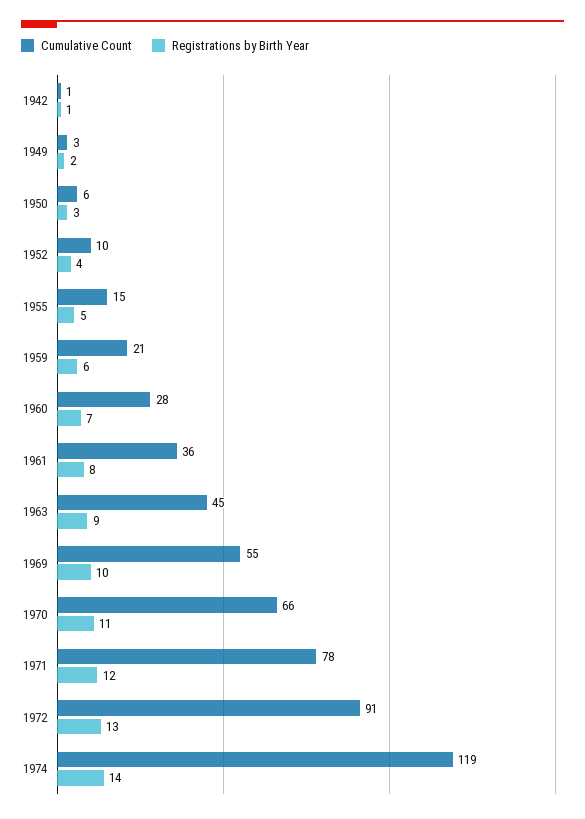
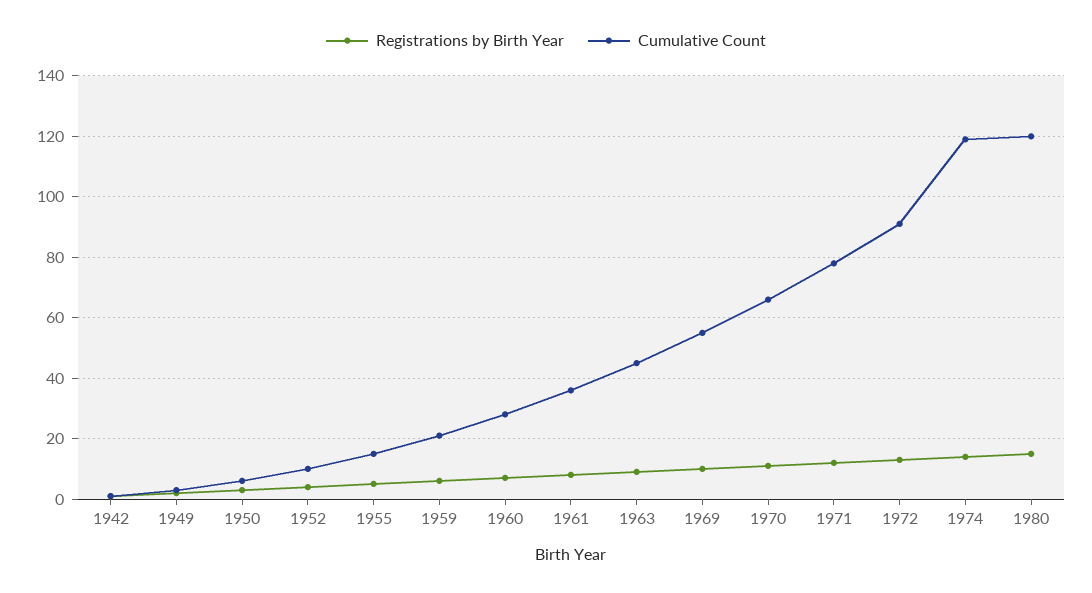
Registrations by Birth Year, 1980: none -> 15
Cumulative Count, 1980: none -> 120

